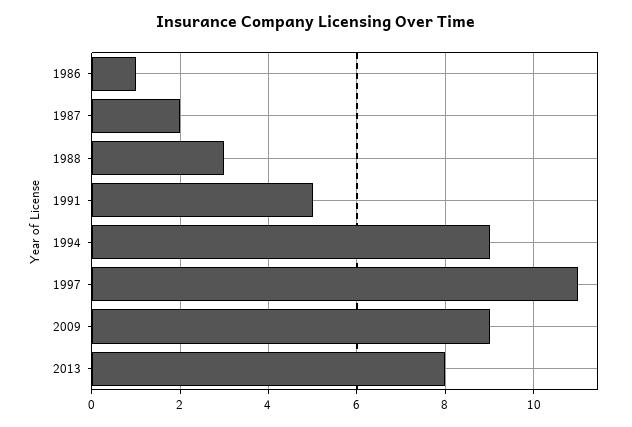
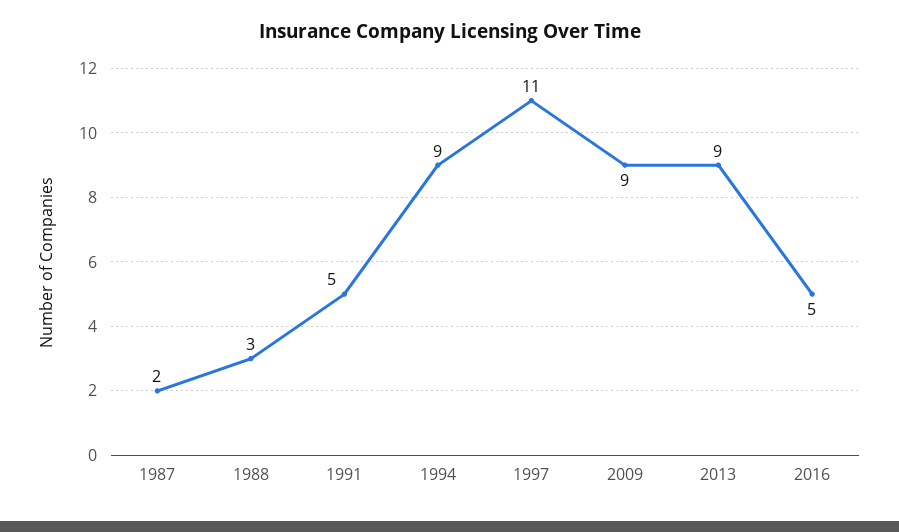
1986: 1 -> none
2013: 8 -> 9
2016: none -> 5

